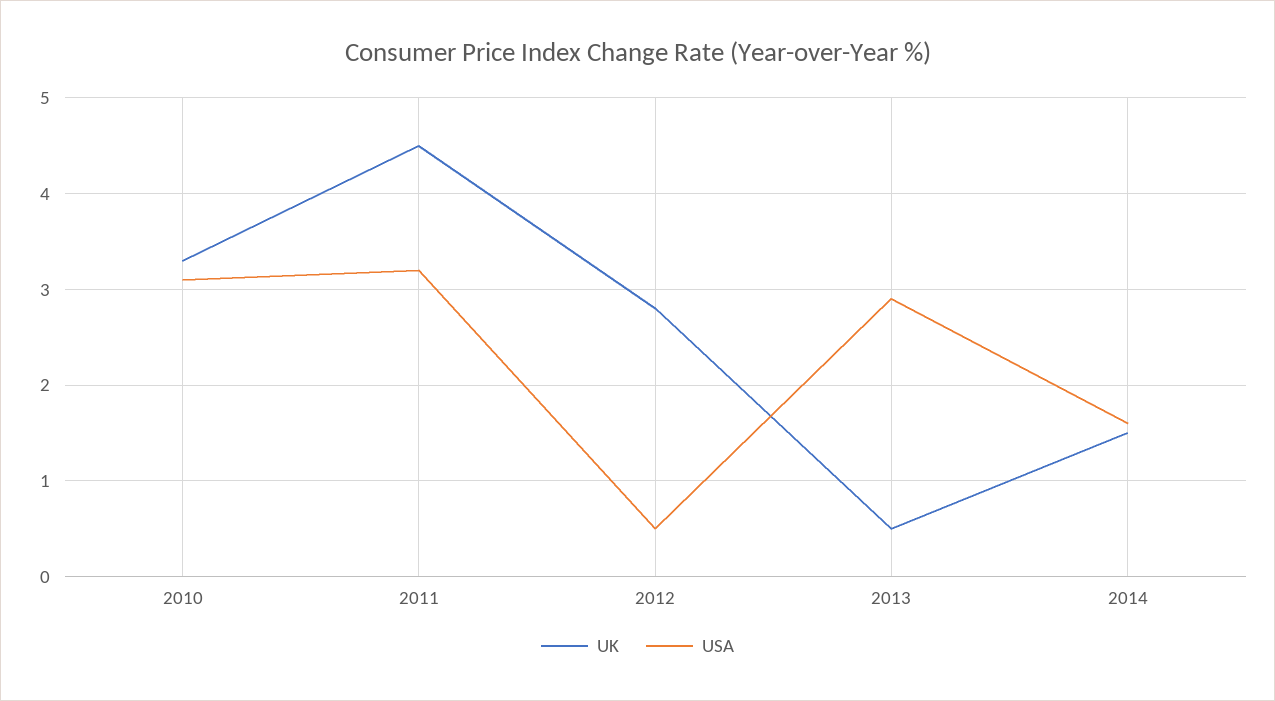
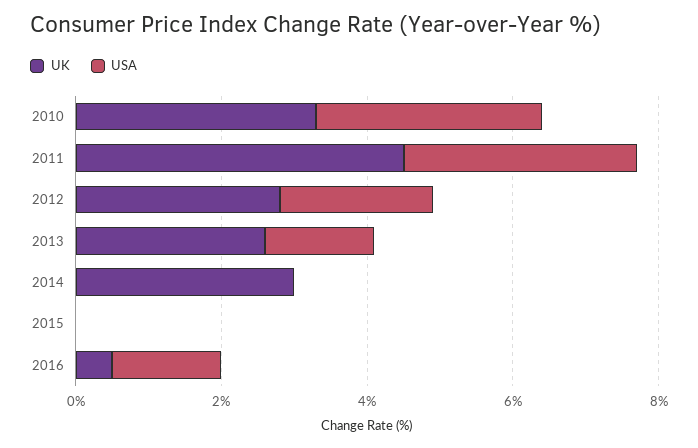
USA, 2012: 0.5 -> 2
UK, 2013: 0.5 -> 2.5
USA, 2013: 2.9 -> 1.5
UK, 2014: 1.5 -> 3
USA, 2014: 1.6 -> 0
UK, 2015: none -> 0
USA, 2015: none -> 0
UK, 2016: none -> 0.5
USA, 2016: none -> 1.5

